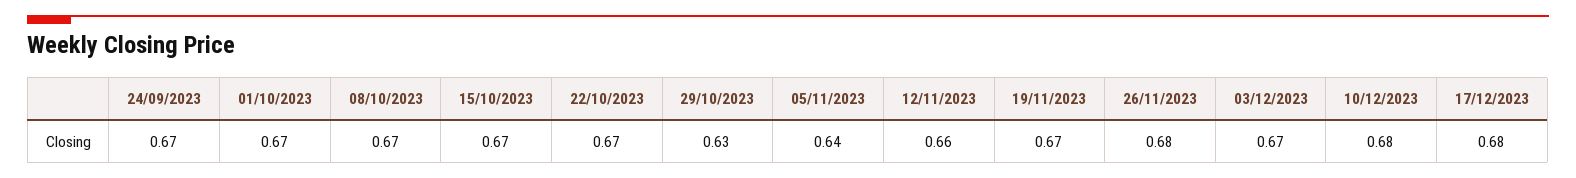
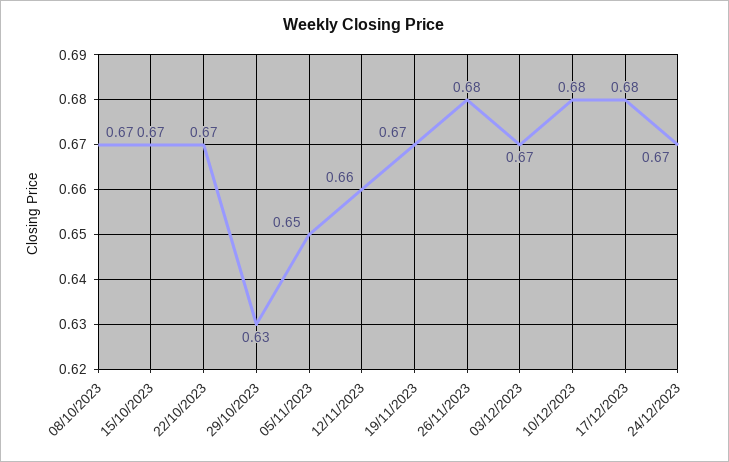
24/09/2023: 0.67 -> none
01/10/2023: 0.67 -> none
05/11/2023: 0.64 -> 0.65
24/12/2023: none -> 0.67

